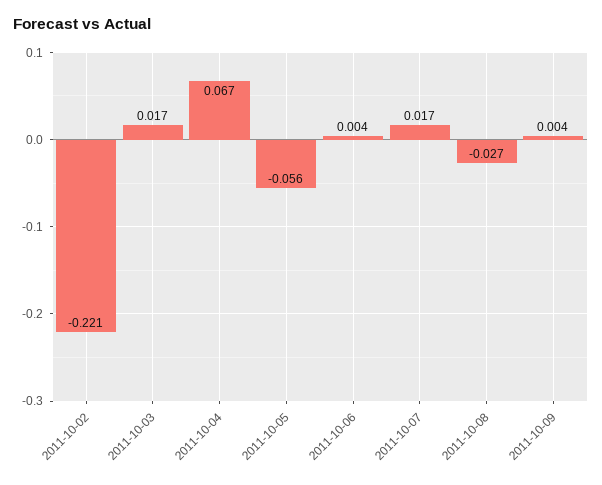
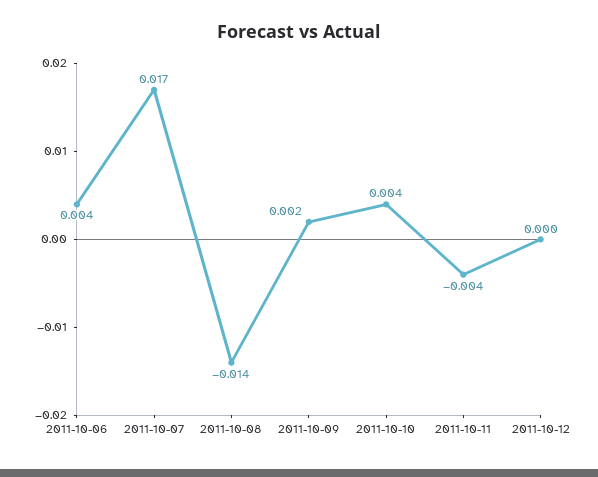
2011-10-02: -0.221 -> none
2011-10-03: 0.017 -> none
2011-10-04: 0.067 -> none
2011-10-05: -0.056 -> none
2011-10-08: -0.027 -> -0.014
2011-10-09: 0.004 -> 0.002
2011-10-10: none -> 0.004
2011-10-11: none -> -0.004
2011-10-12: none -> 0

